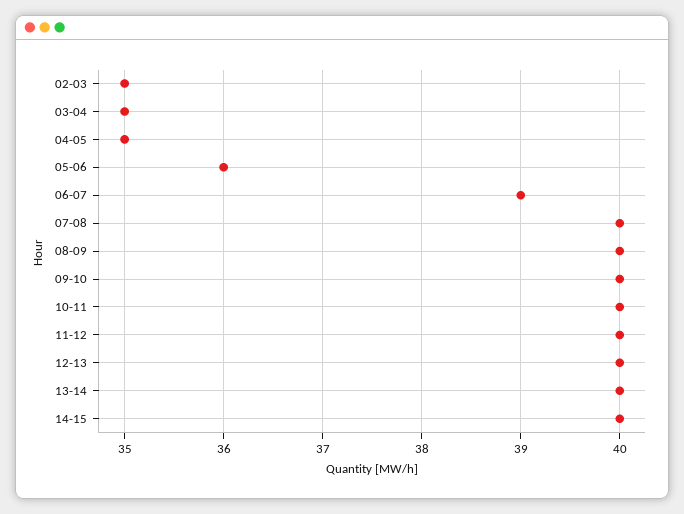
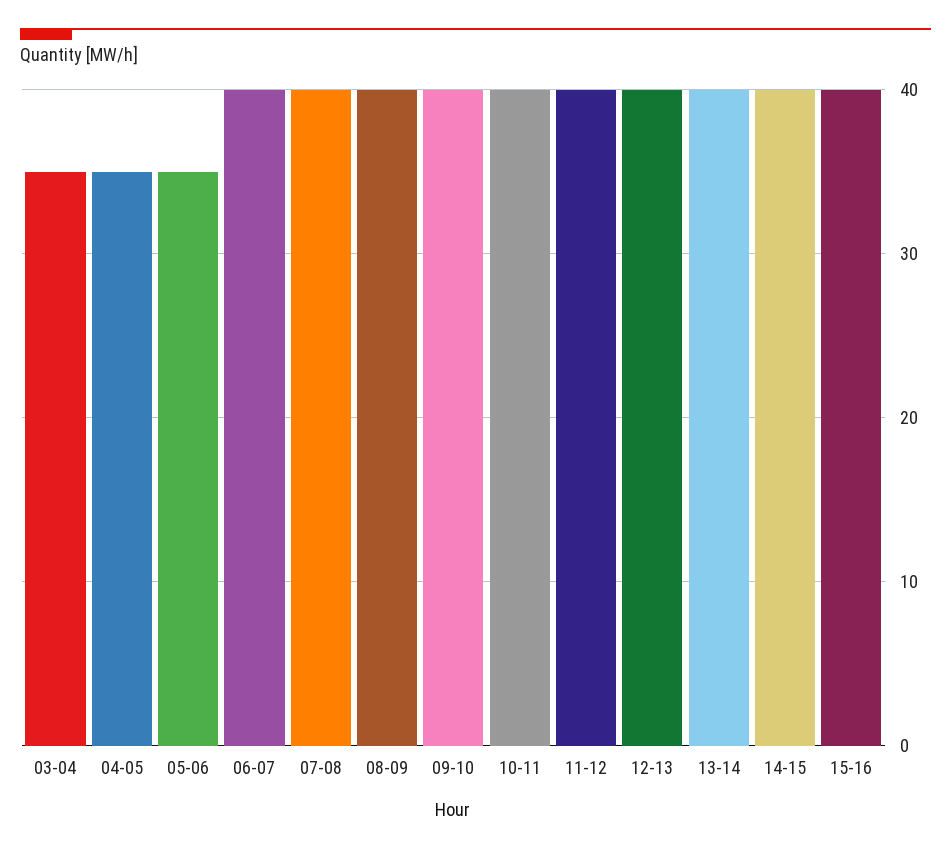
02-03: 35 -> none
05-06: 36 -> 35
06-07: 39 -> 40
15-16: none -> 40

